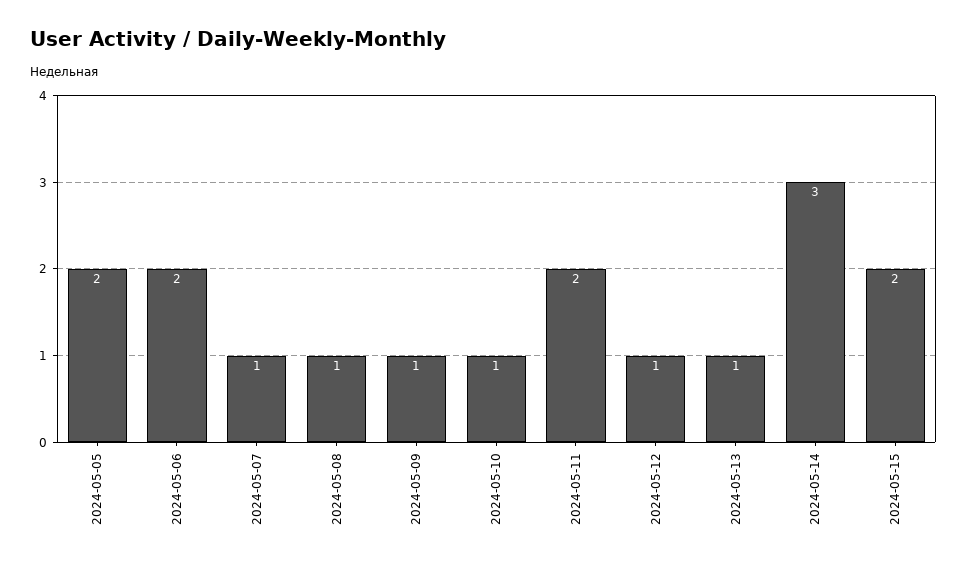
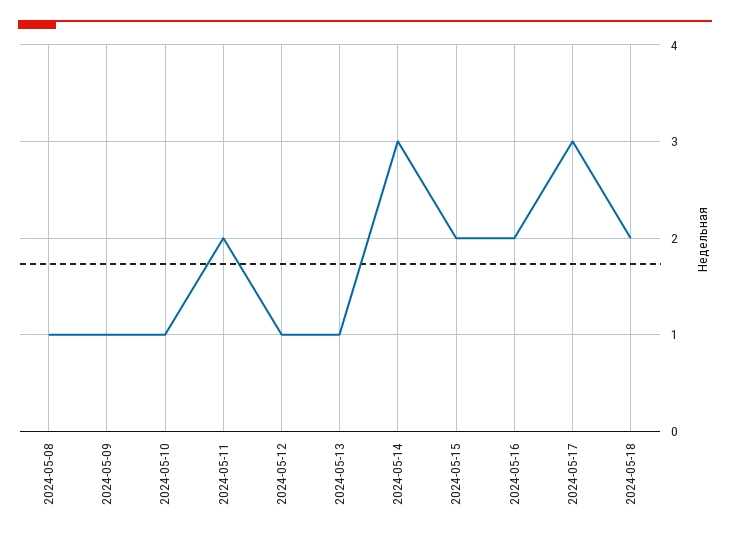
2024-05-05: 2 -> none
2024-05-06: 2 -> none
2024-05-07: 1 -> none
2024-05-16: none -> 2
2024-05-17: none -> 3
2024-05-18: none -> 2

